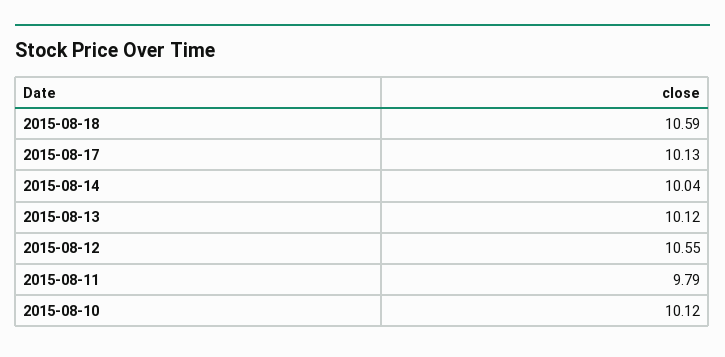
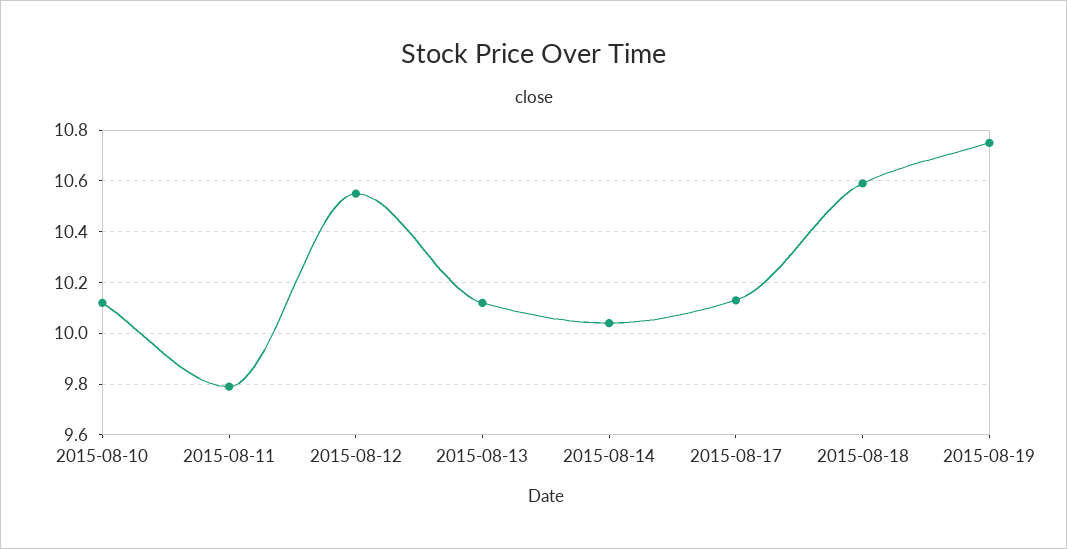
2015-08-19: none -> 10.75

